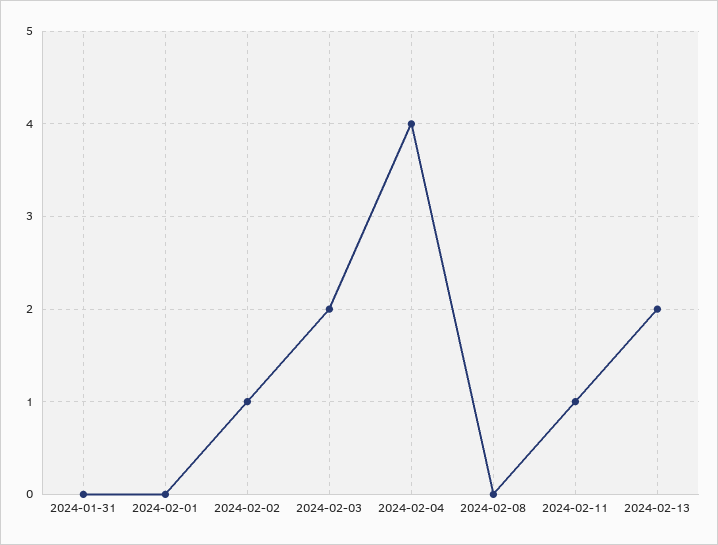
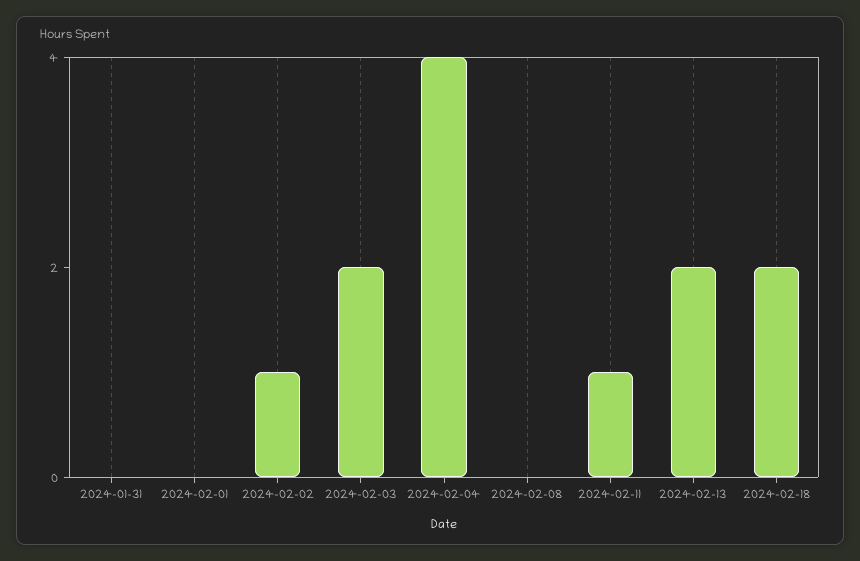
2024-02-18: none -> 2

